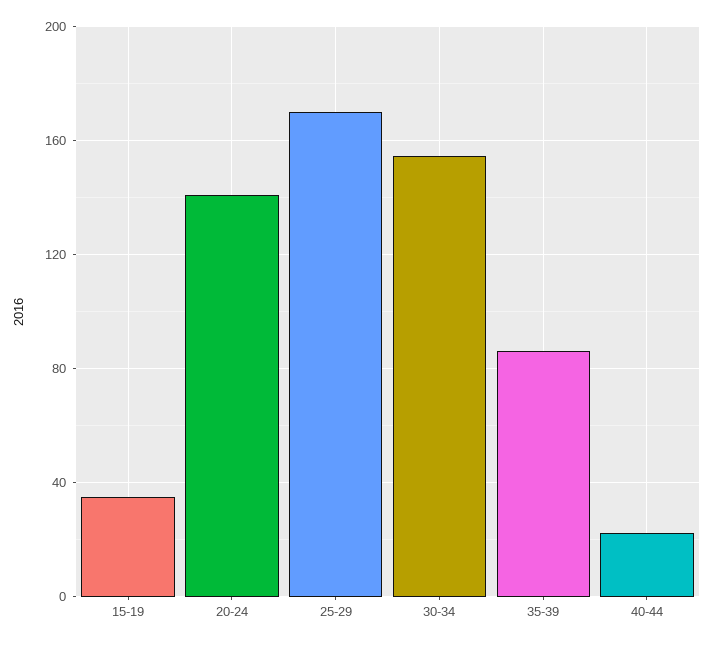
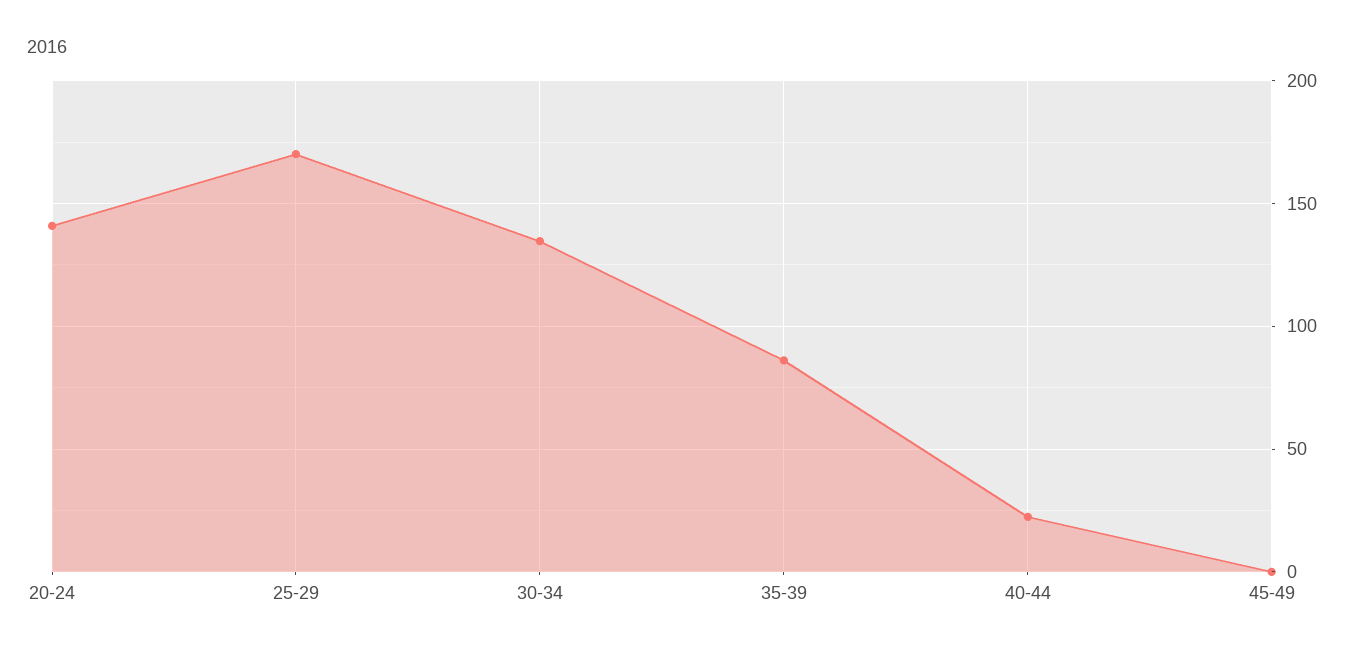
15-19: 35 -> none
30-34: 155 -> 135
45-49: none -> 0

